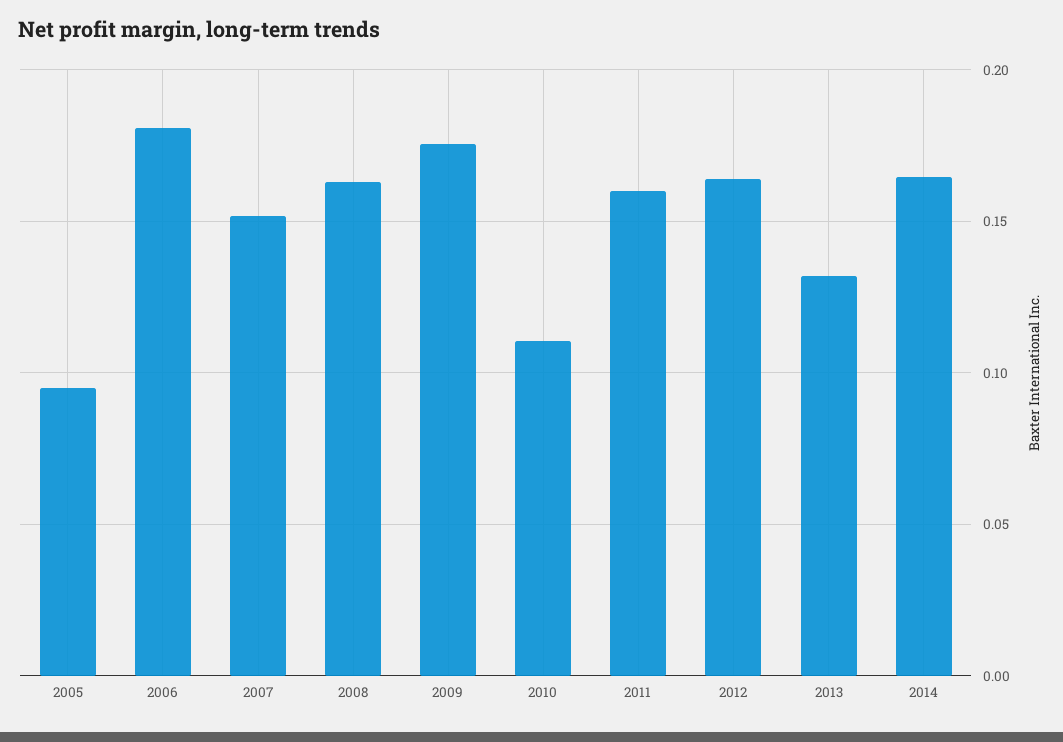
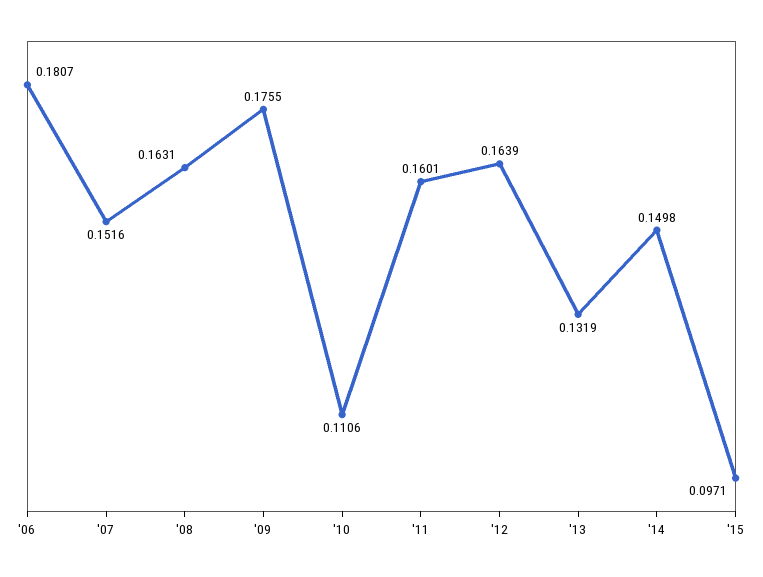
2005: 0.095 -> none
2014: 0.165 -> 0.1498
'15: none -> 0.0971

